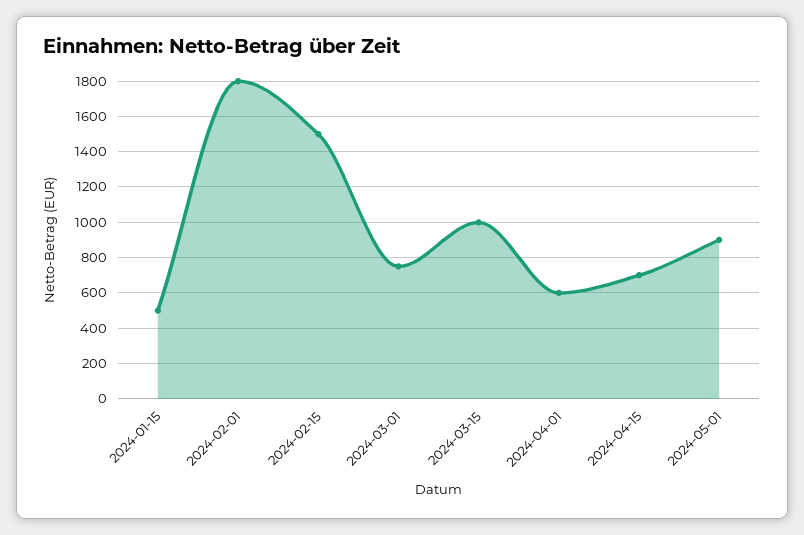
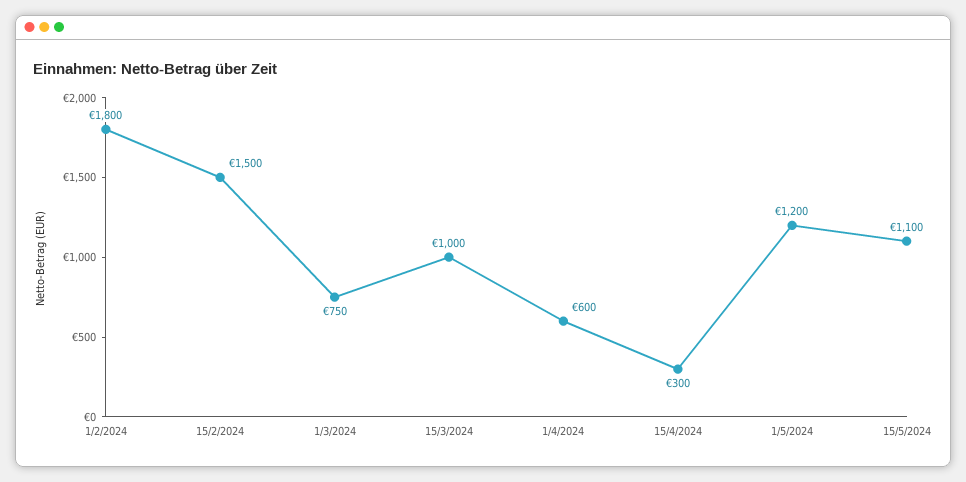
2024-01-15: 500 -> none
2024-04-15: 700 -> 300
2024-05-01: 900 -> 1200
15/5/2024: none -> 1100

